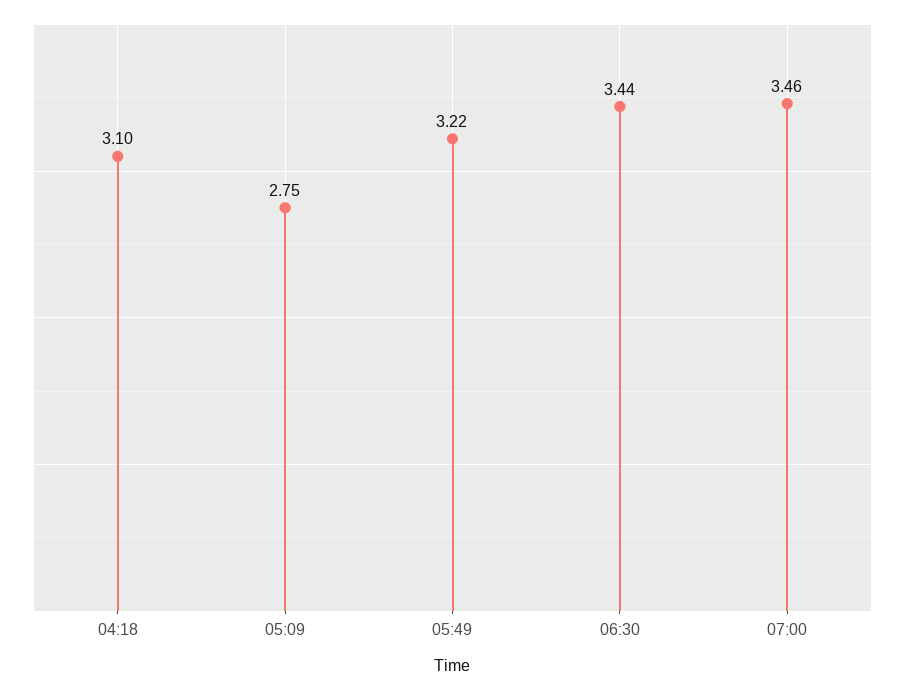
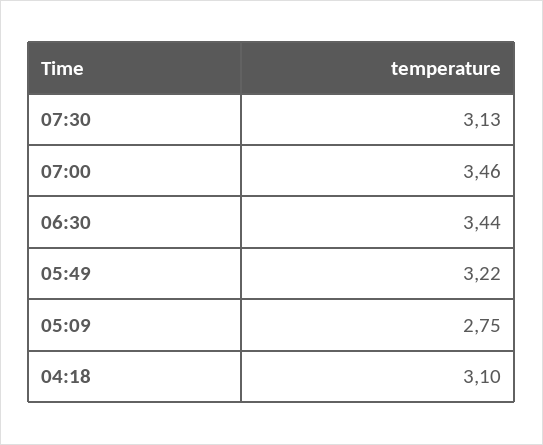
07:30: none -> 3.13

